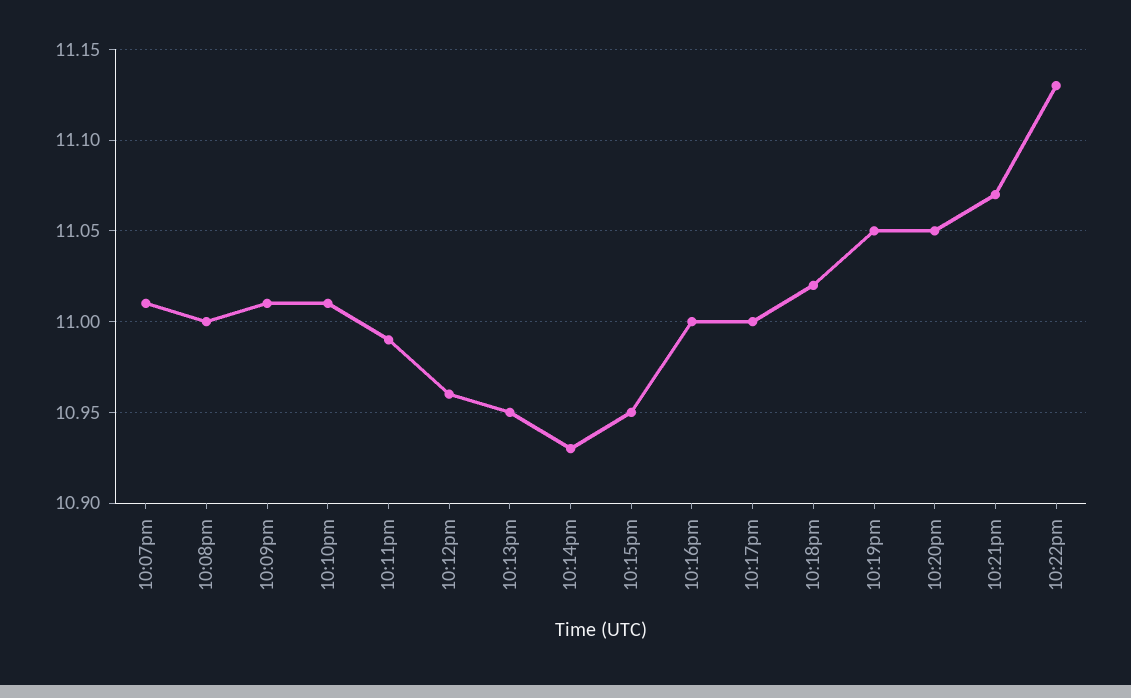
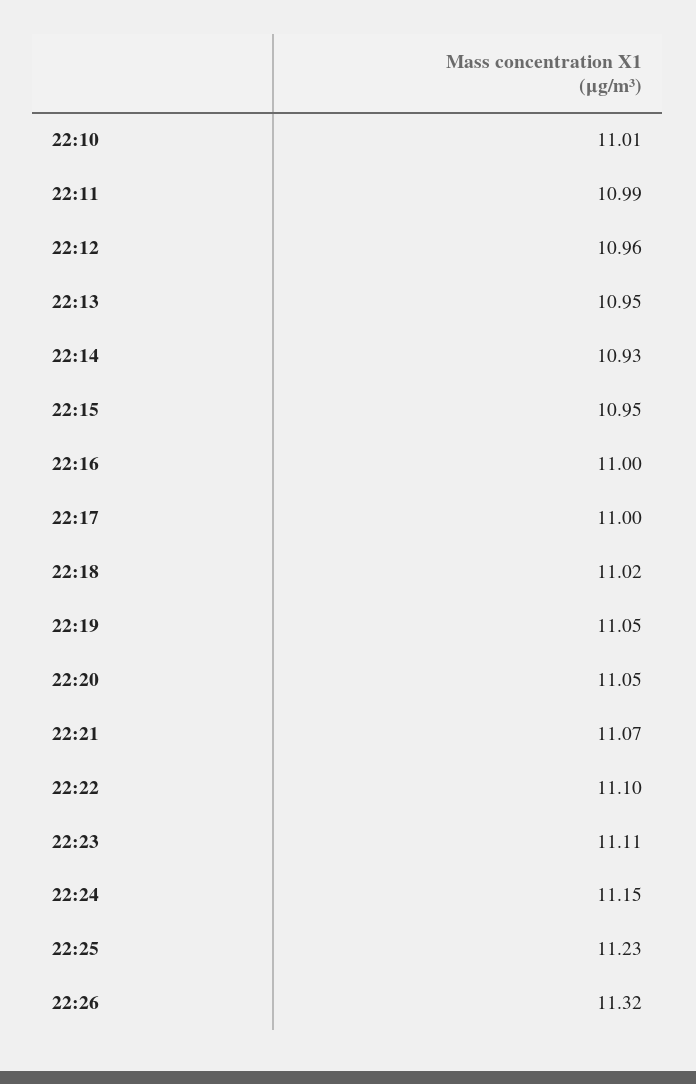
10:07pm: 11.01 -> none
10:08pm: 11 -> none
10:09pm: 11.01 -> none
10:22pm: 11.13 -> 11.1
22:23: none -> 11.11
22:24: none -> 11.15
22:25: none -> 11.23
22:26: none -> 11.32

